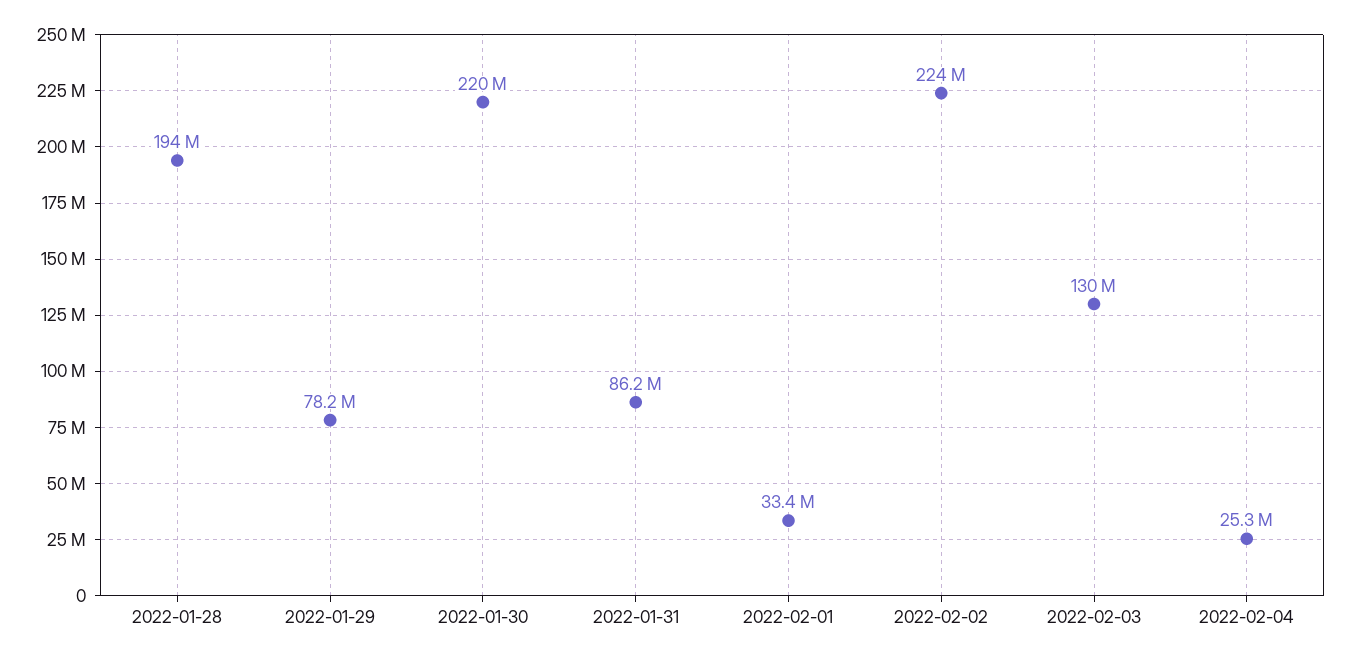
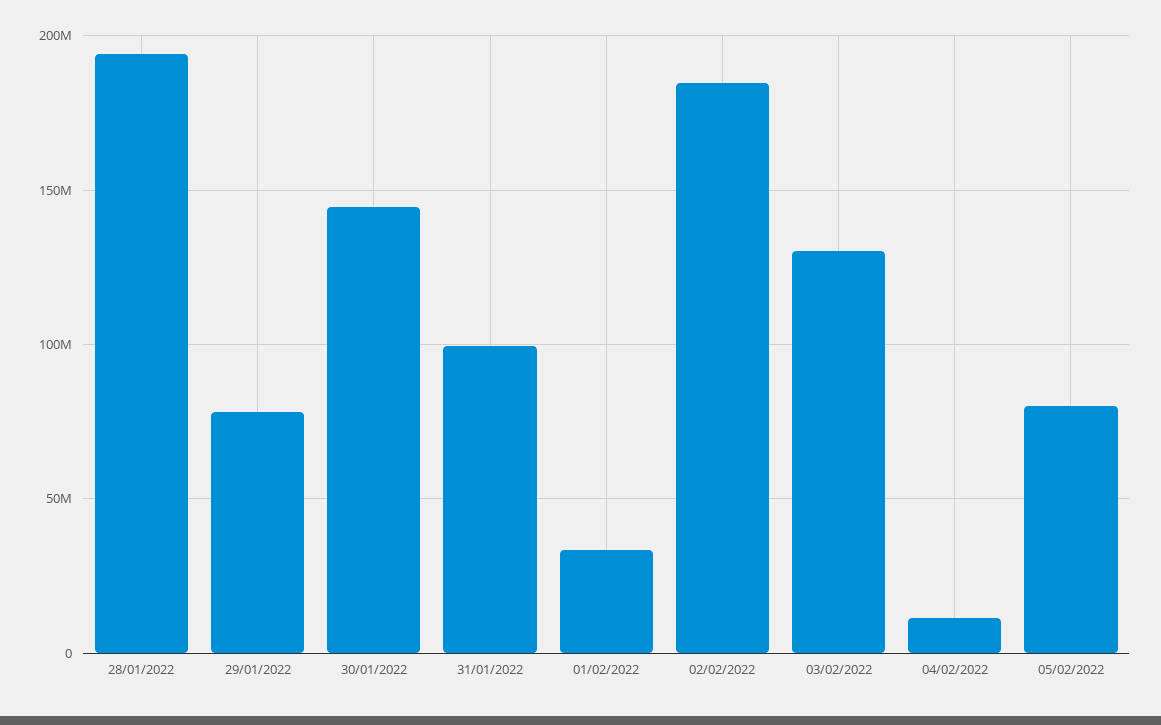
2022-01-30: 220000000 -> 145000000
2022-01-31: 86200000 -> 100000000
2022-02-02: 224000000 -> 185000000
2022-02-04: 25300000 -> 10000000
05/02/2022: none -> 80000000

